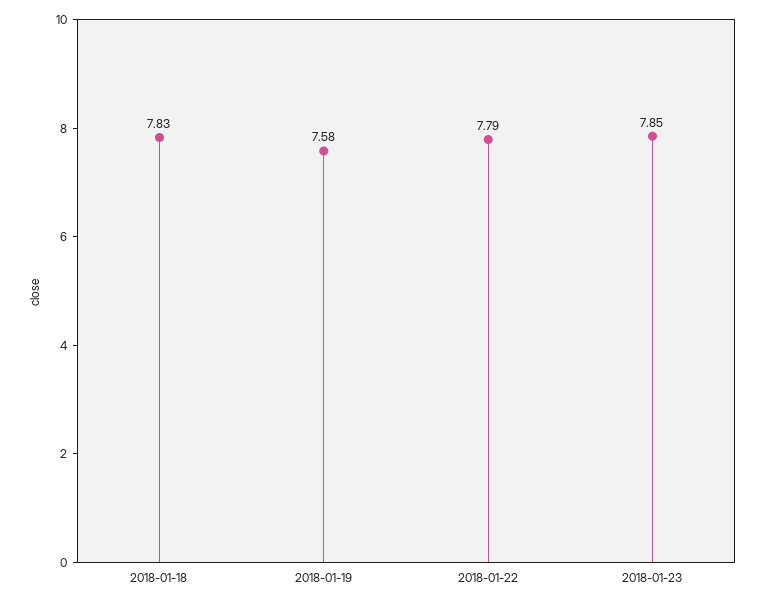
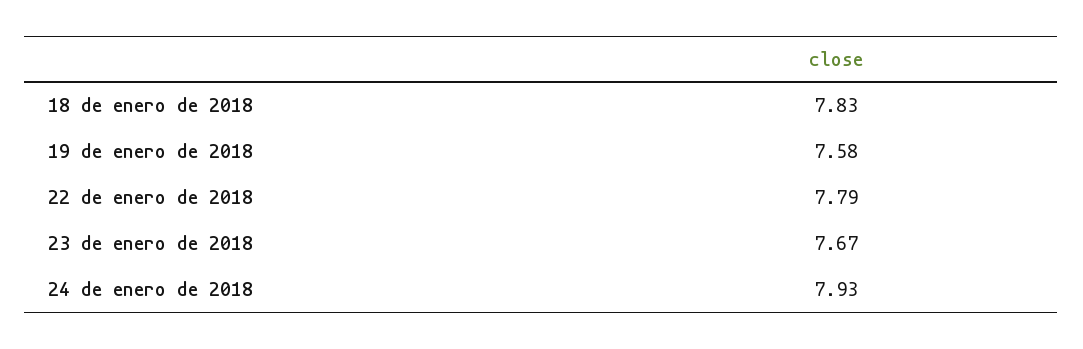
2018-01-23: 7.85 -> 7.67
24 de enero de 2018: none -> 7.93

